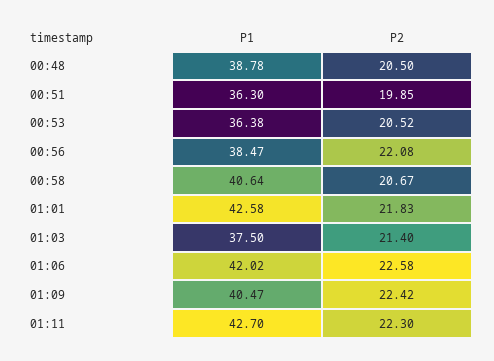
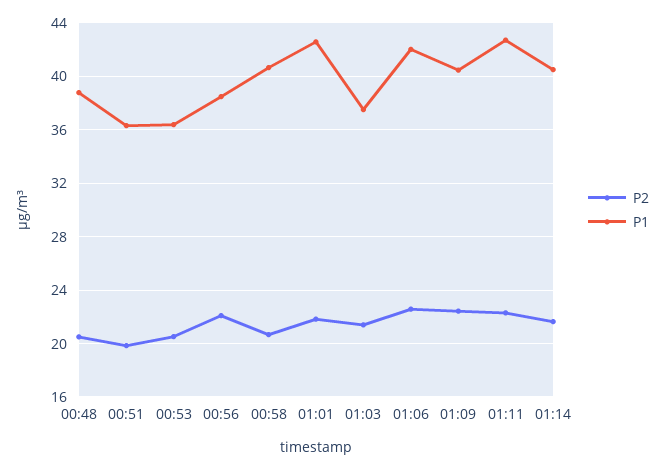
P2, 01:14: none -> 21.5
P1, 01:14: none -> 40.5

